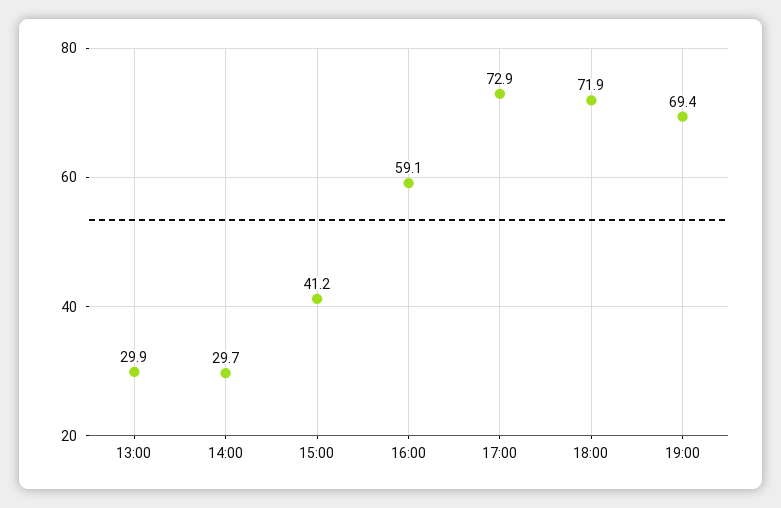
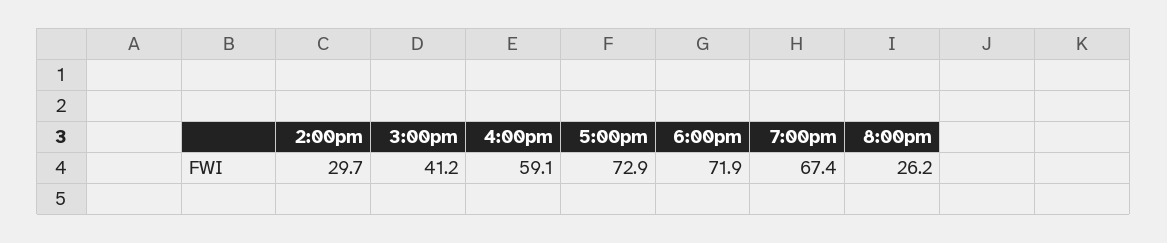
13:00: 29.9 -> none
19:00: 69.4 -> 67.4
8:00pm: none -> 26.2

